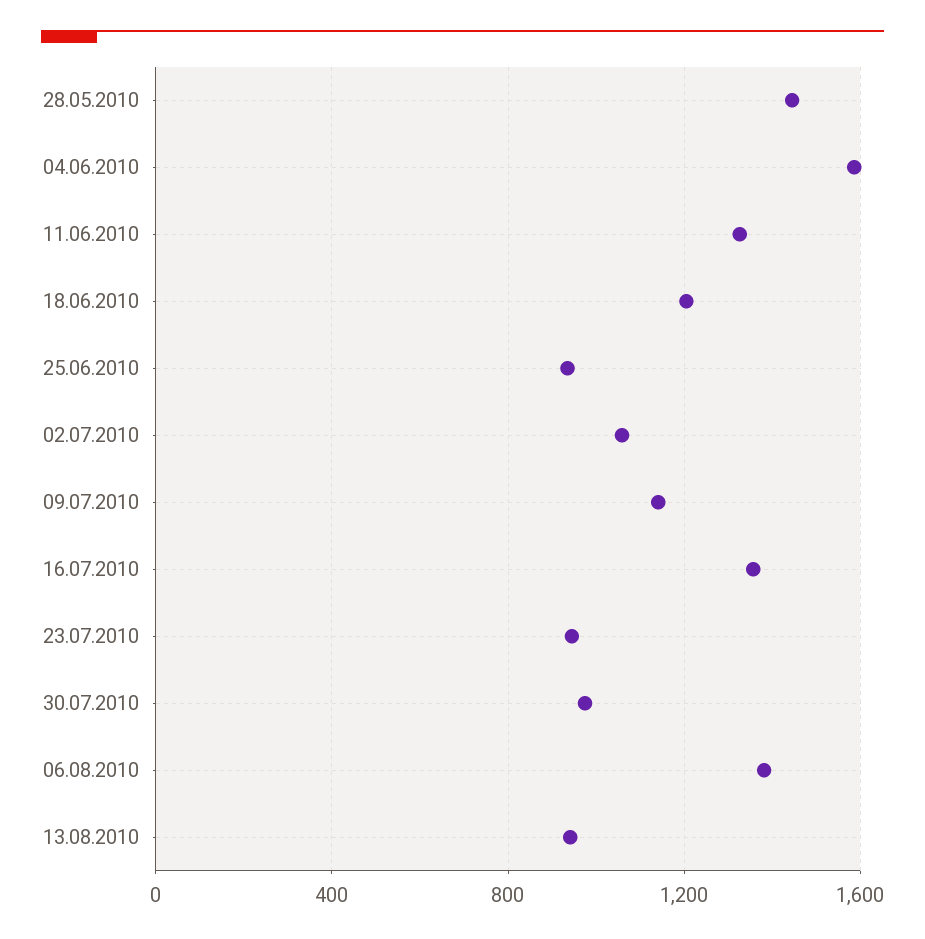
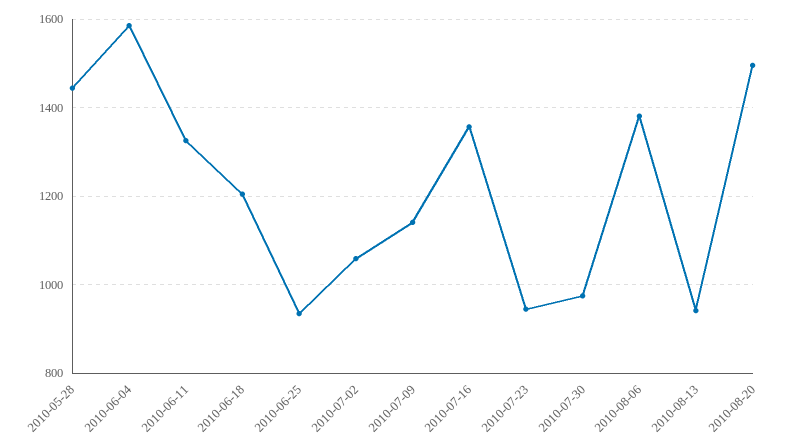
2010-08-20: none -> 1500

